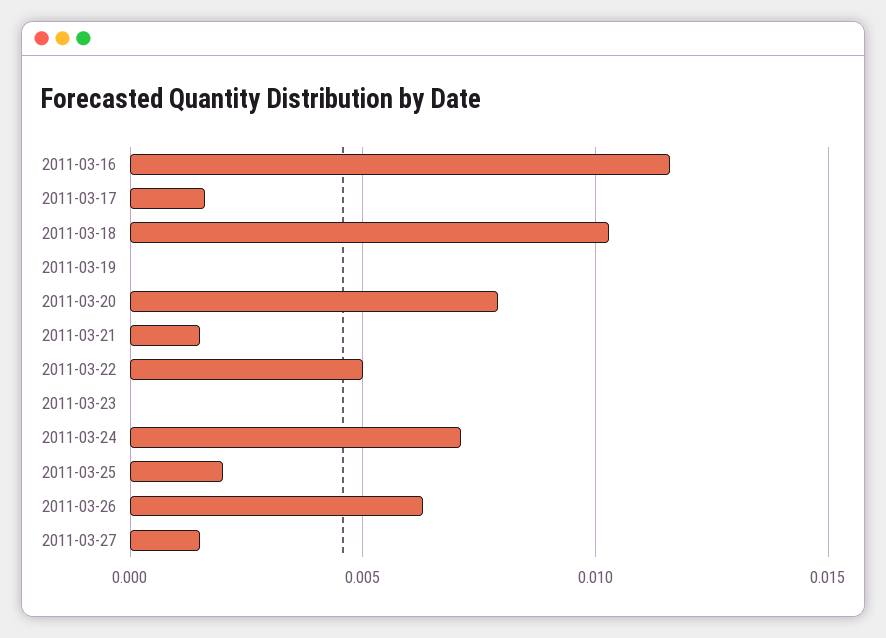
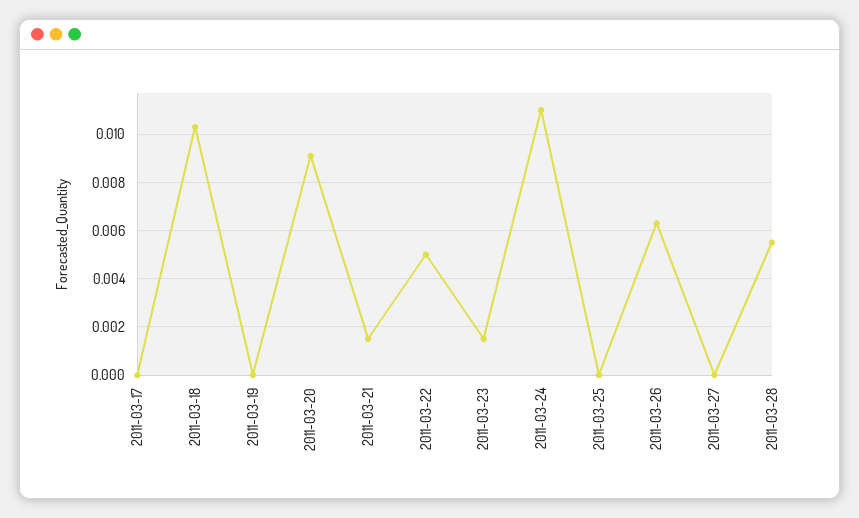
2011-03-16: 0.0115 -> none
2011-03-17: 0.0015 -> 0
2011-03-20: 0.008 -> 0.009
2011-03-23: 0 -> 0.0015
2011-03-24: 0.007 -> 0.011
2011-03-25: 0.002 -> 0
2011-03-27: 0.0015 -> 0
2011-03-28: none -> 0.0055

